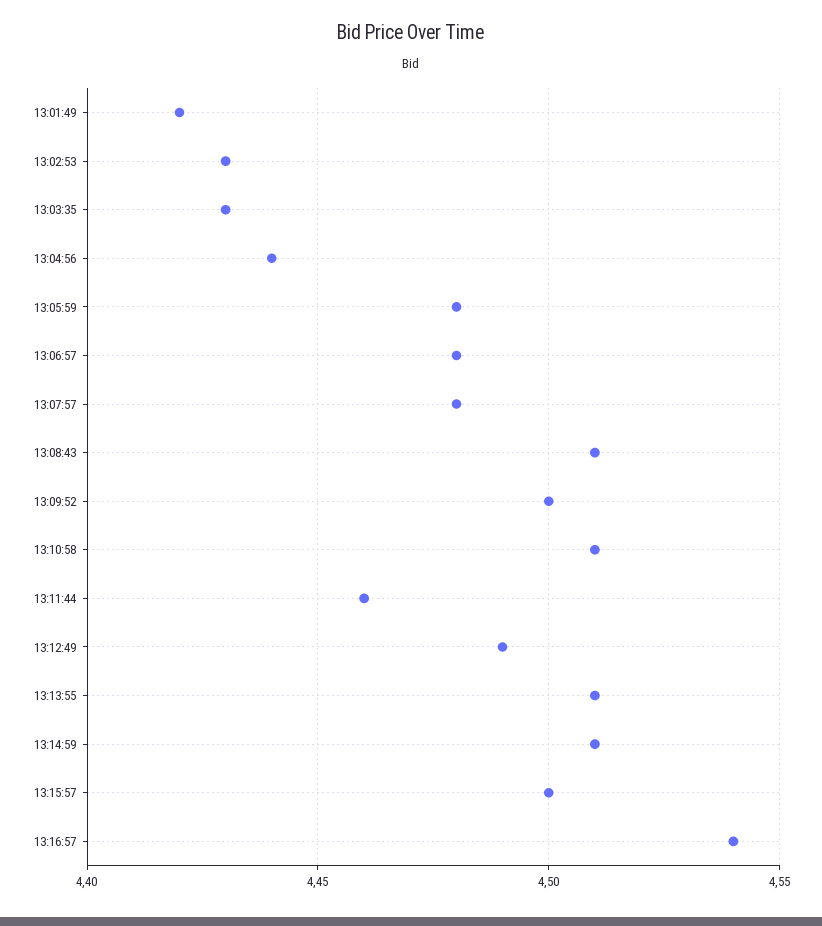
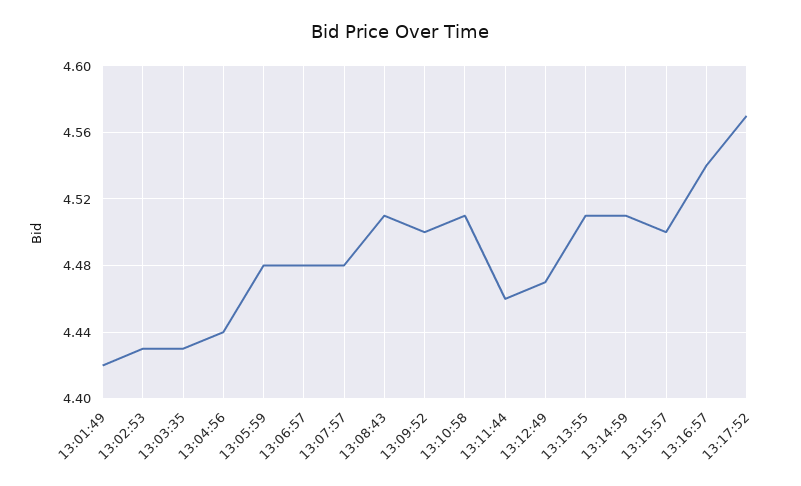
13:12:49: 4.49 -> 4.47
13:17:52: none -> 4.57

